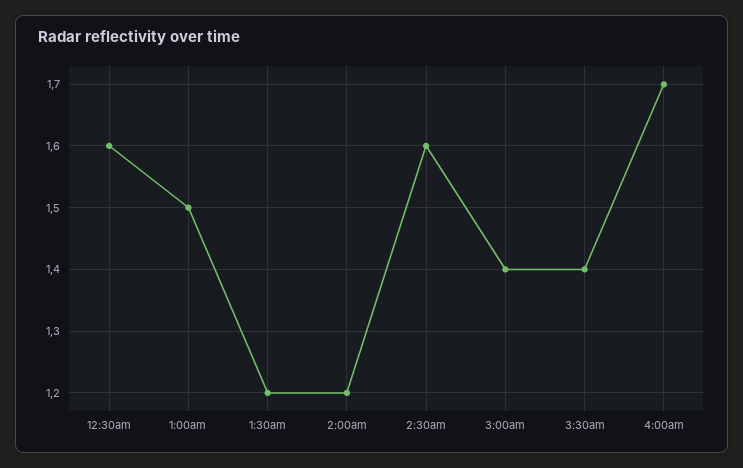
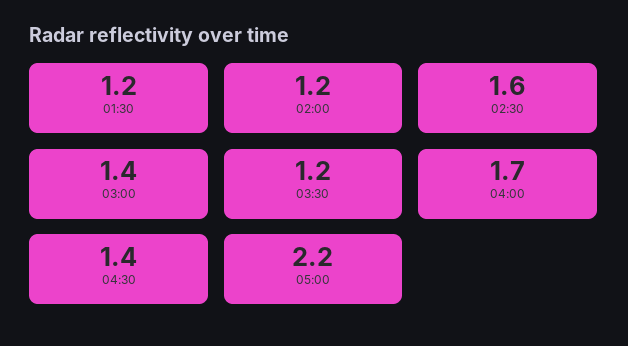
12:30am: 1.6 -> none
1:00am: 1.5 -> none
3:30am: 1.4 -> 1.2
04:30: none -> 1.4
05:00: none -> 2.2

